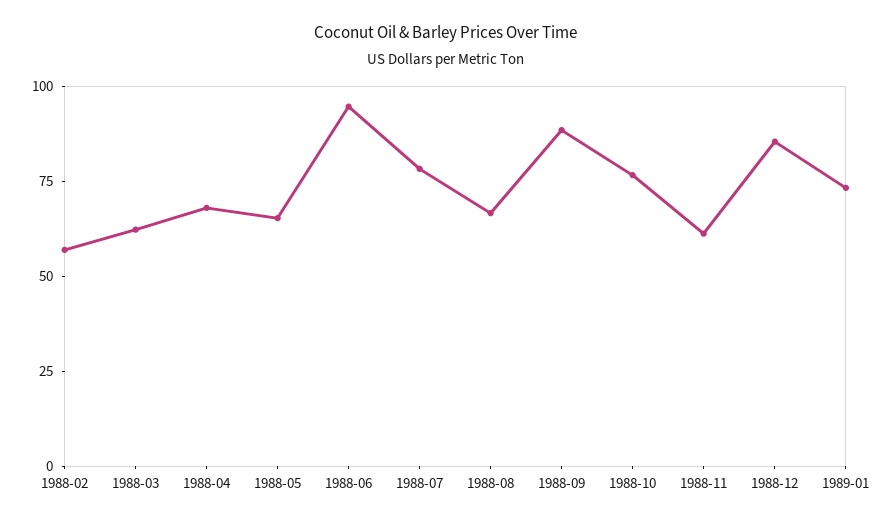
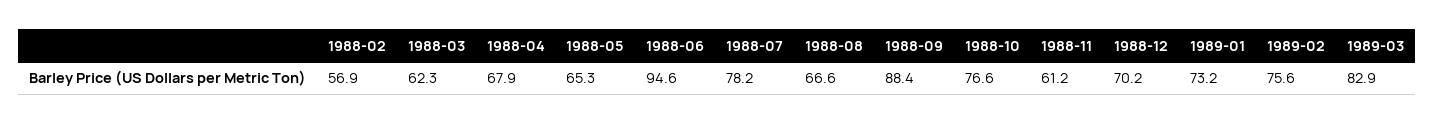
1988-12: 85 -> 70.2
1989-02: none -> 75.6
1989-03: none -> 82.9

